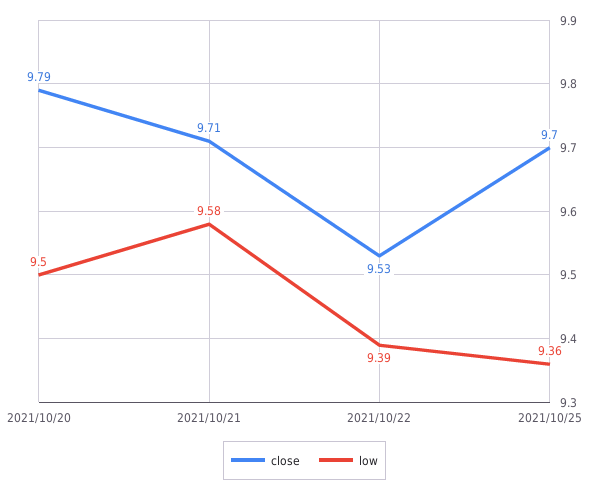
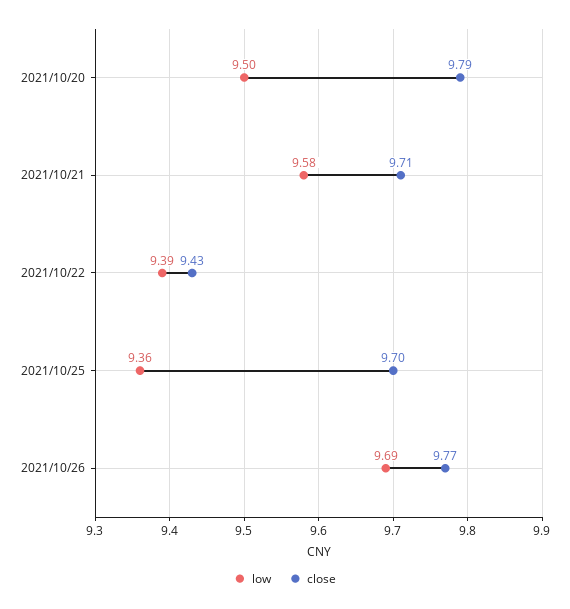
close, 2021/10/22: 9.53 -> 9.43
low, 2021/10/26: none -> 9.69
close, 2021/10/26: none -> 9.77

